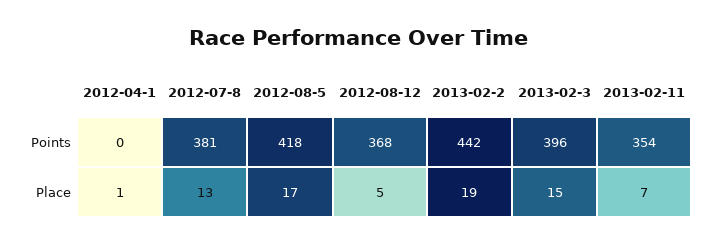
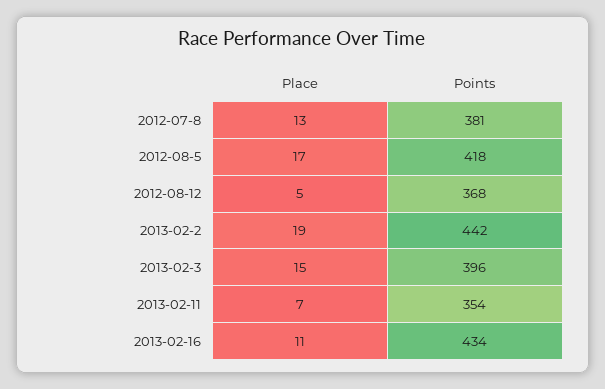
2012-04-1, Points: 0 -> none
2012-04-1, Place: 1 -> none
2013-02-16, Place: none -> 11
2013-02-16, Points: none -> 434

